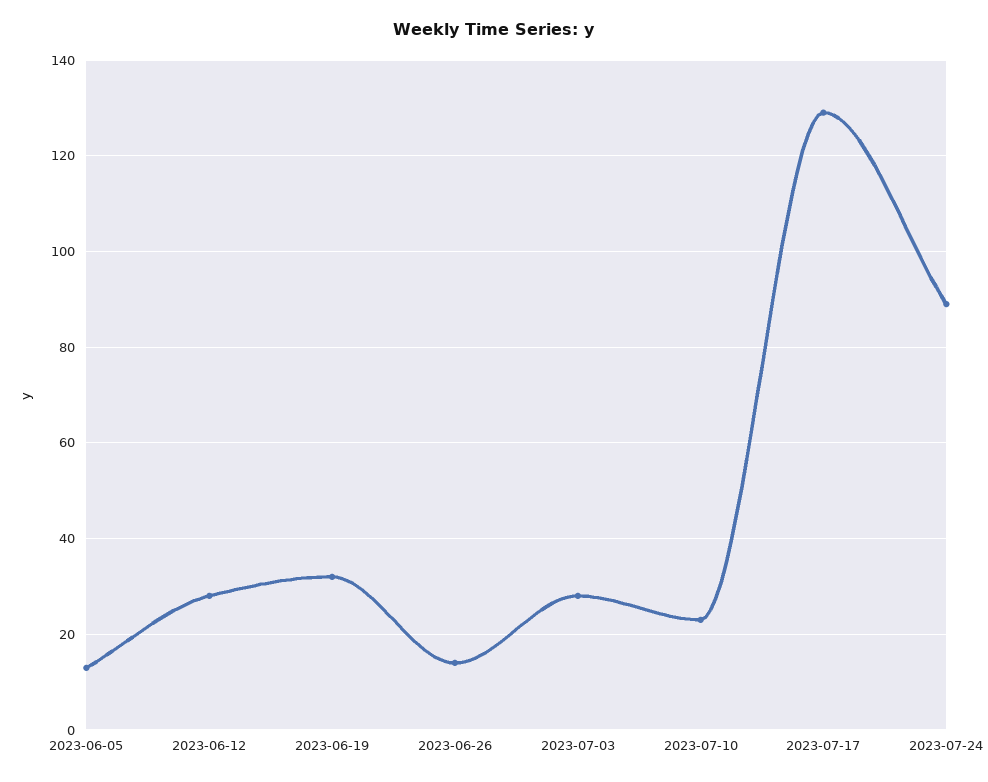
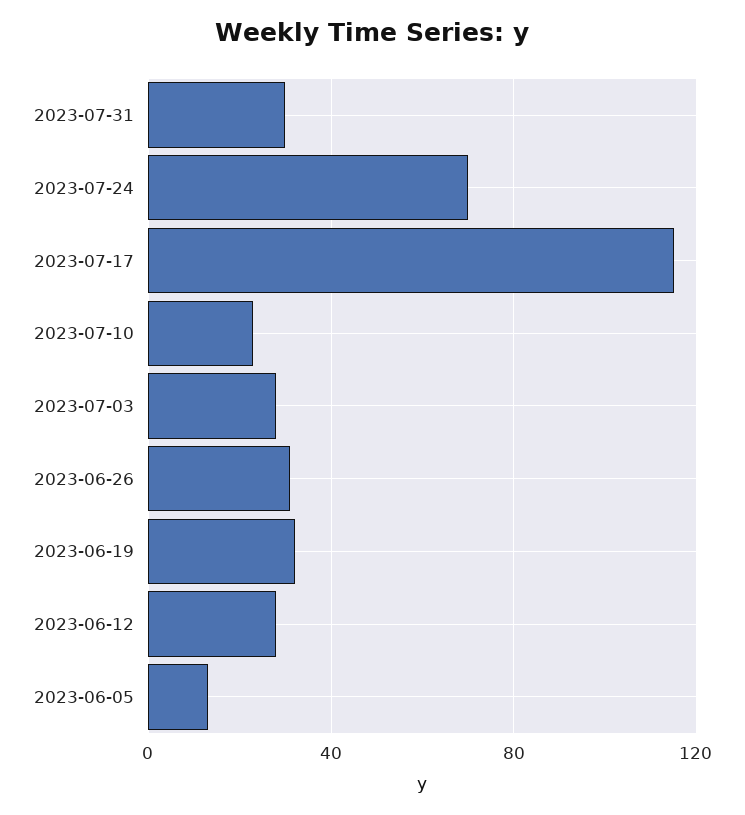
2023-06-26: 15 -> 30
2023-07-17: 130 -> 115
2023-07-24: 90 -> 70
2023-07-31: none -> 30

